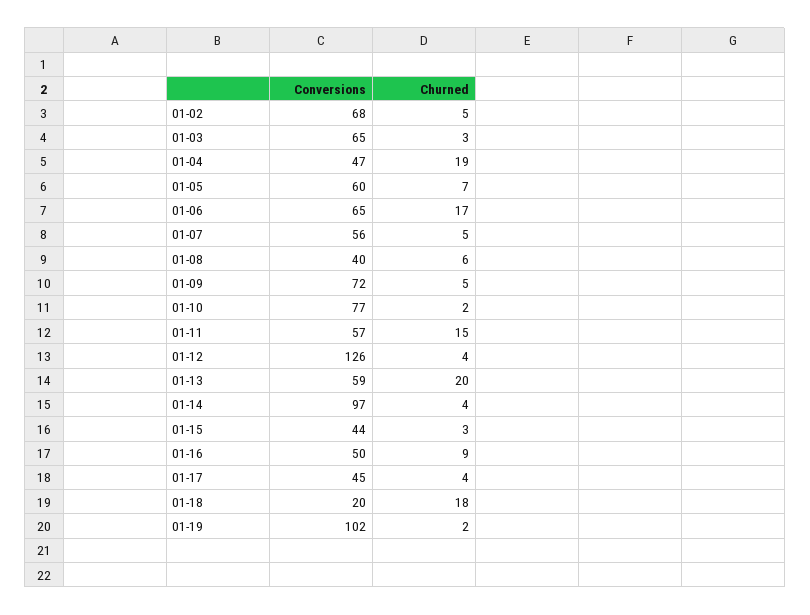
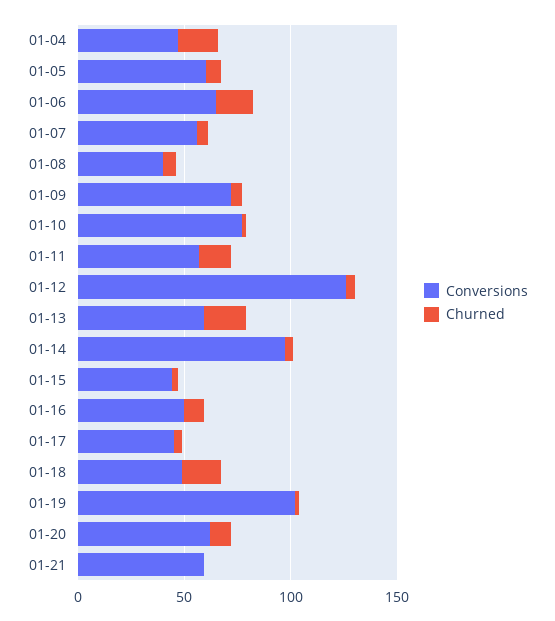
Conversions, 01-02: 68 -> none
Churned, 01-02: 5 -> none
Conversions, 01-03: 65 -> none
Churned, 01-03: 3 -> none
Conversions, 01-18: 20 -> 50
Conversions, 01-20: none -> 60
Churned, 01-20: none -> 10
Conversions, 01-21: none -> 60
Churned, 01-21: none -> 0

